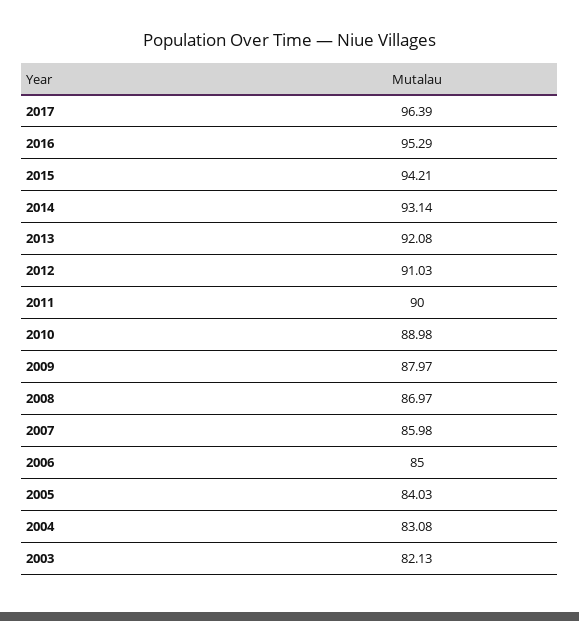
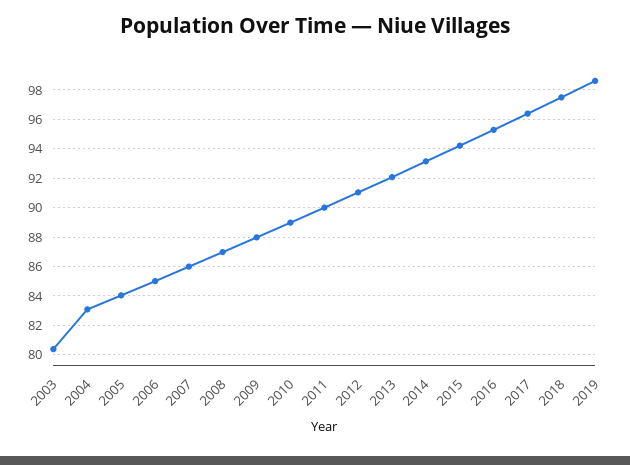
2003: 82.13 -> 80.5
2018: none -> 97.5
2019: none -> 98.5

